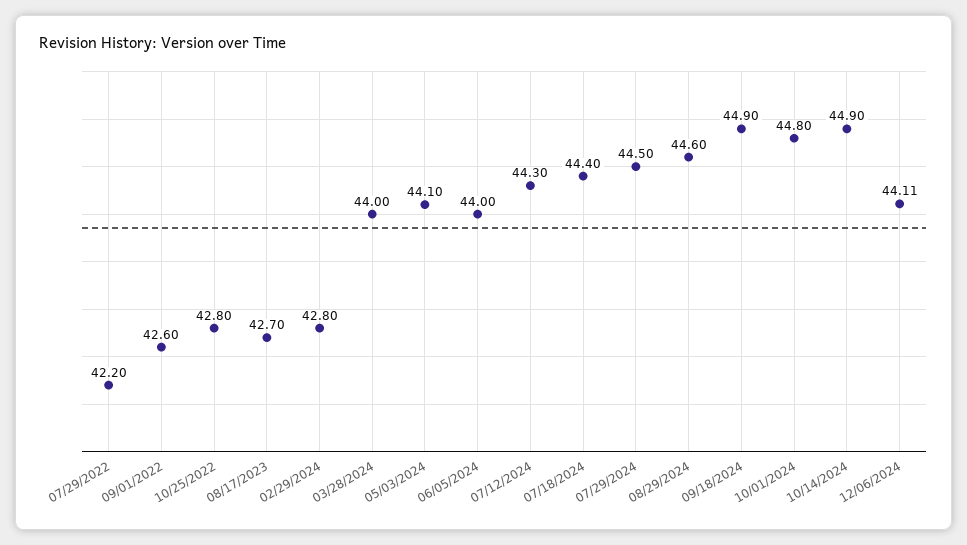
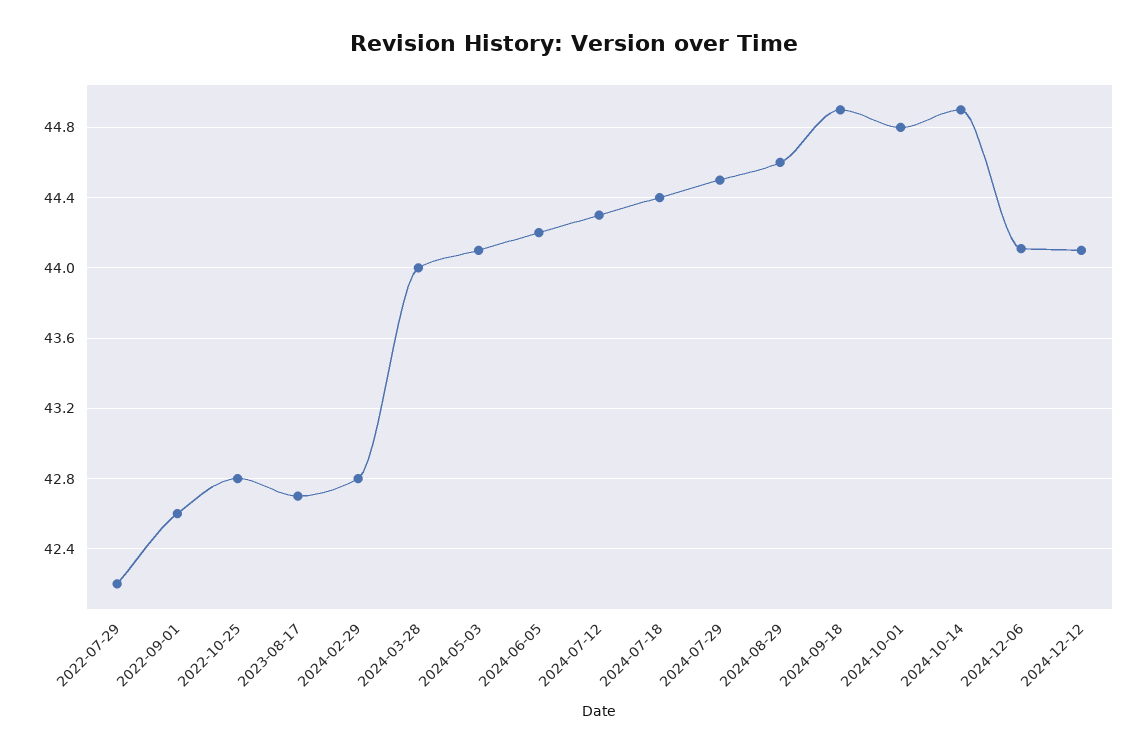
06/05/2024: 44 -> 44.2
2024-12-12: none -> 44.1

